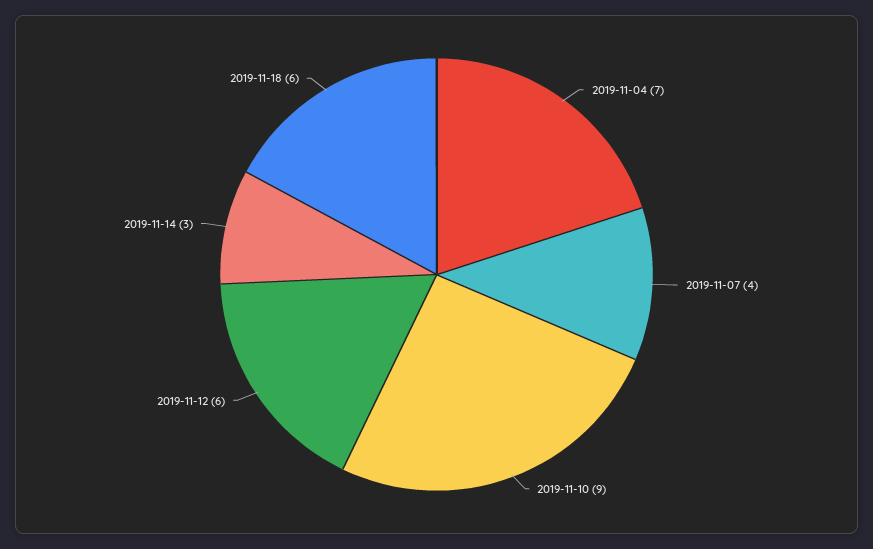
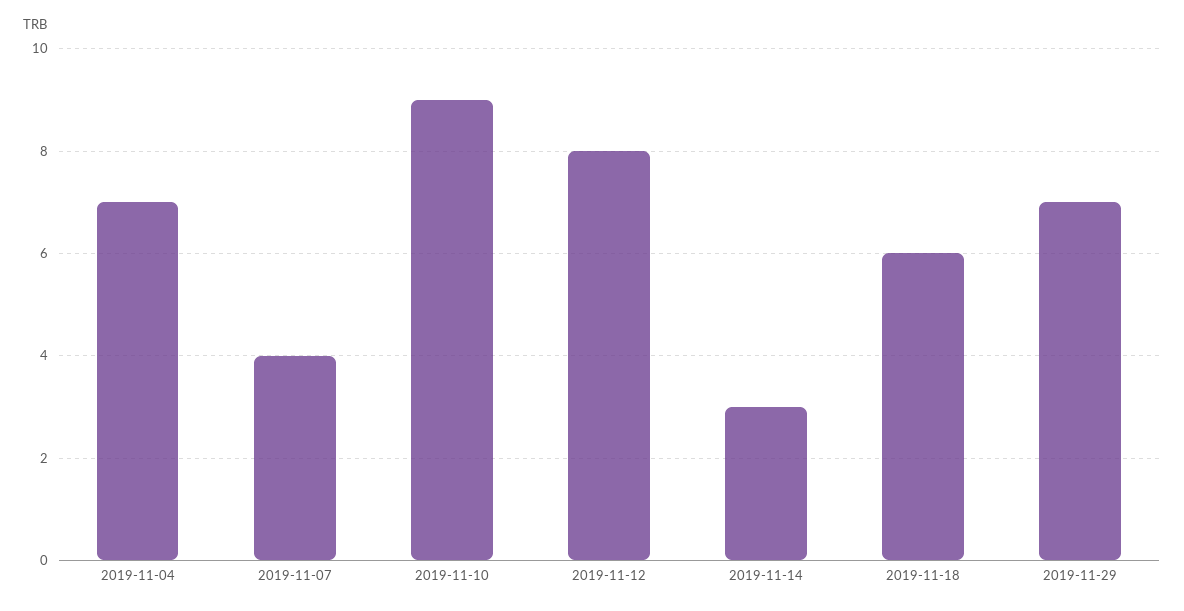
2019-11-12: 6 -> 8
2019-11-29: none -> 7

